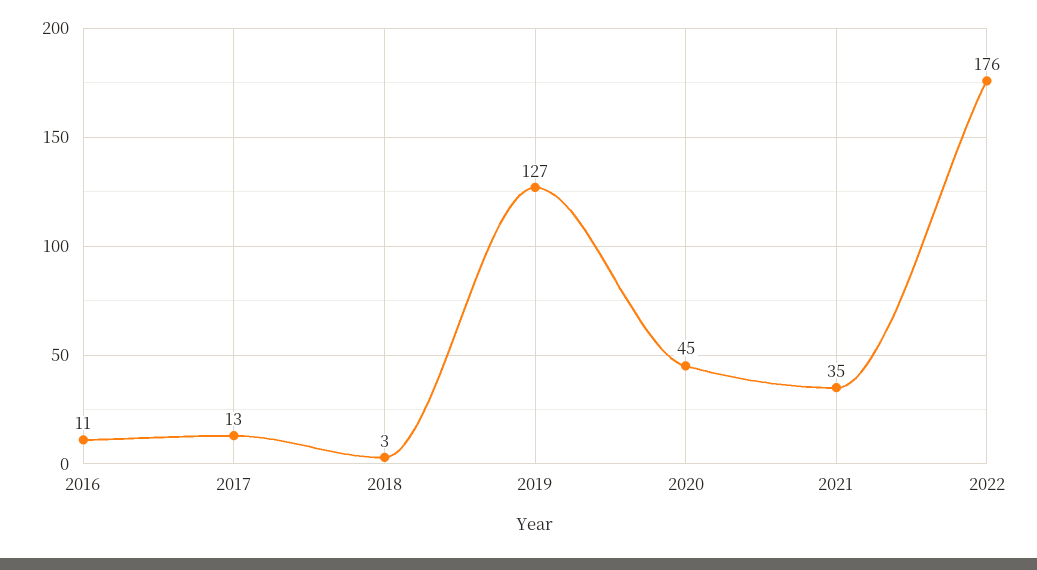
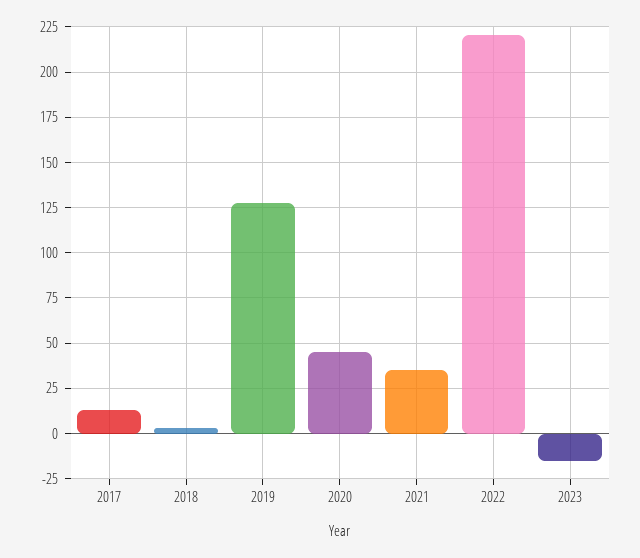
2016: 11 -> none
2022: 176 -> 220
2023: none -> -15

